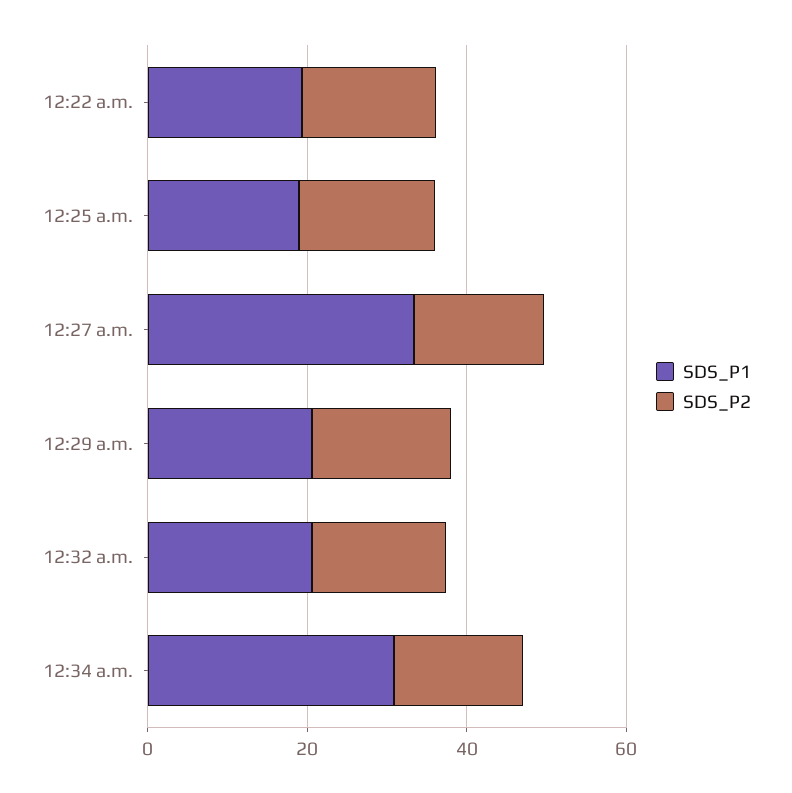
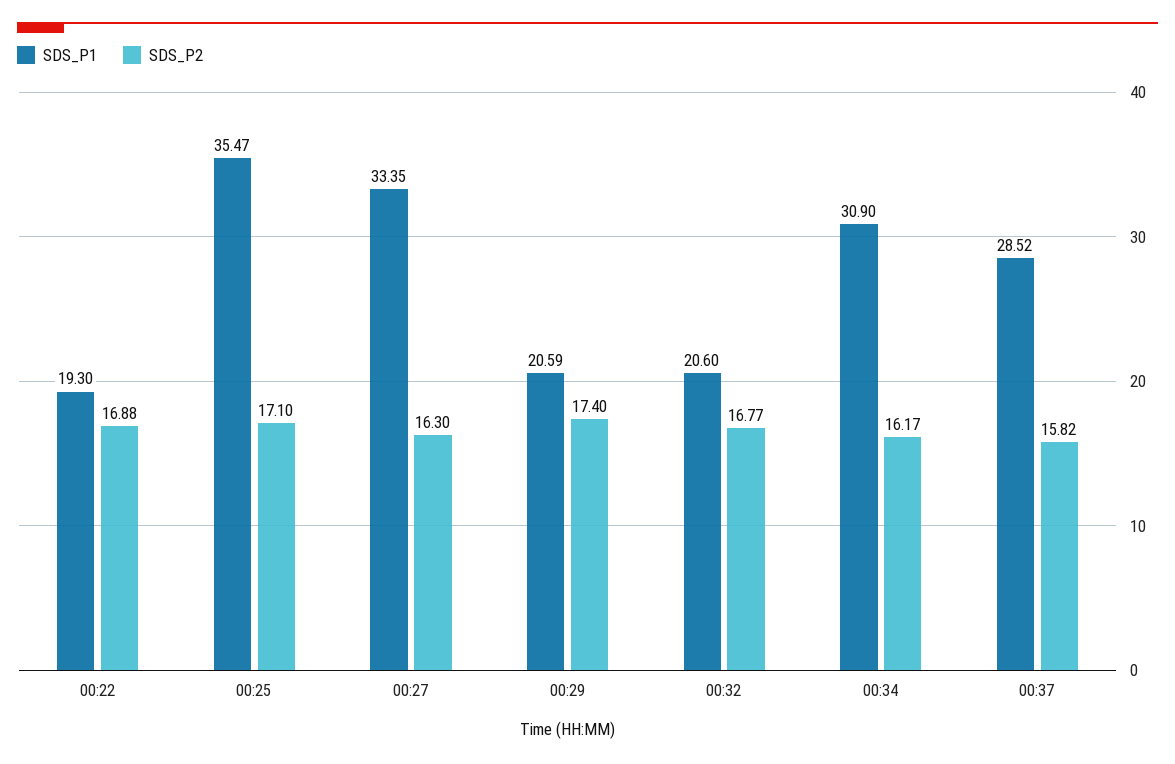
SDS_P1, 12:25 a.m.: 20 -> 35.47
SDS_P1, 00:37: none -> 28.52
SDS_P2, 00:37: none -> 15.82

